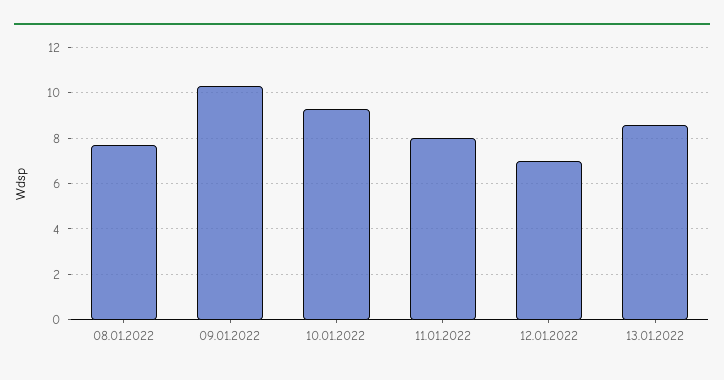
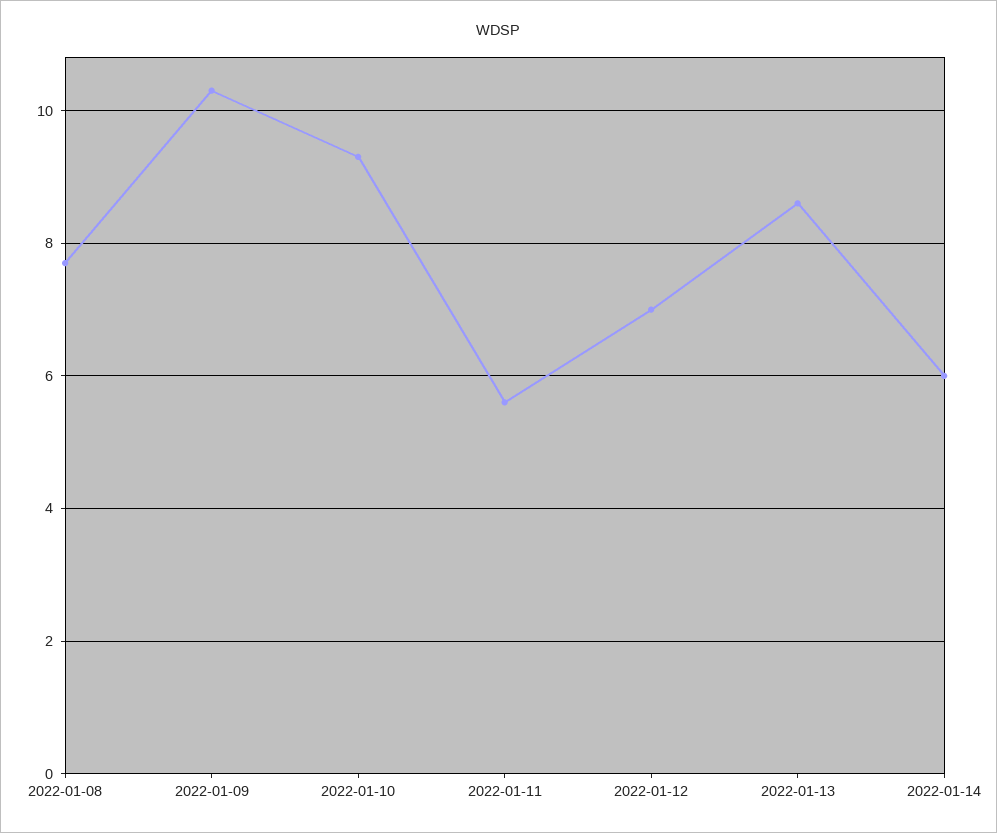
11.01.2022: 8 -> 5.5
2022-01-14: none -> 6

